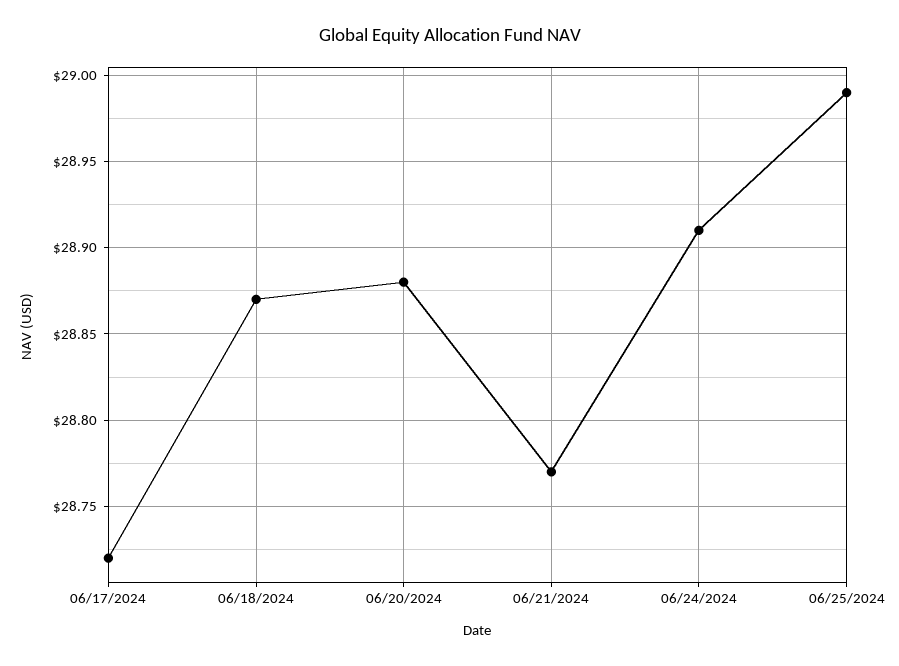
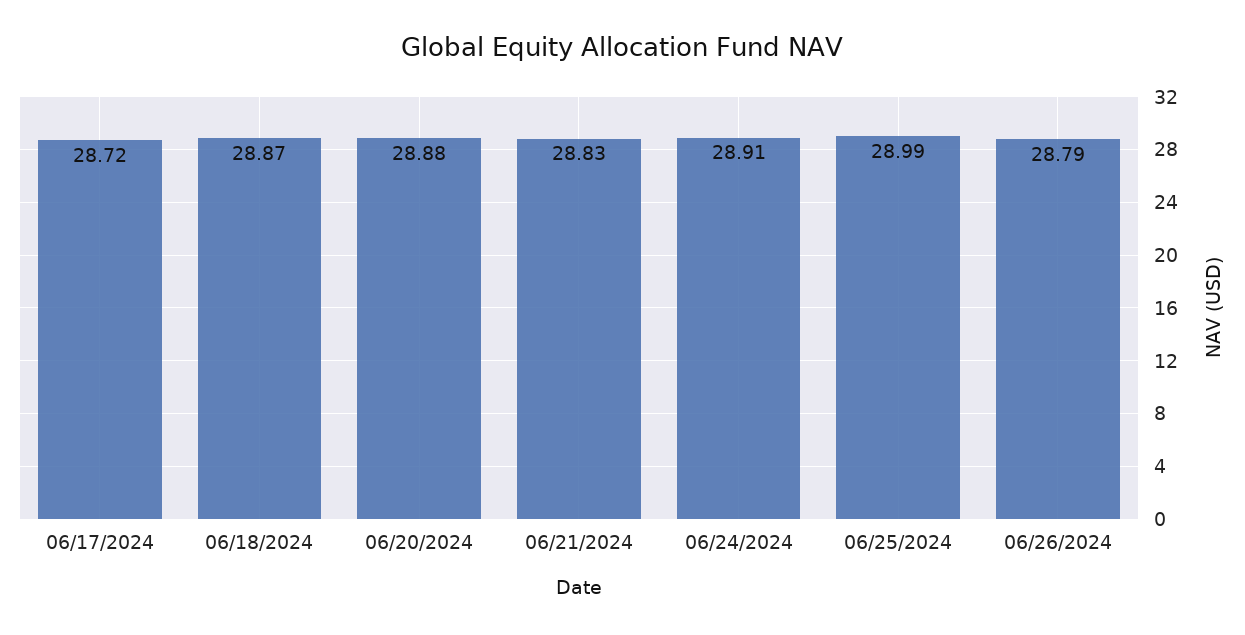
06/21/2024: 28.77 -> 28.83
06/26/2024: none -> 28.79

